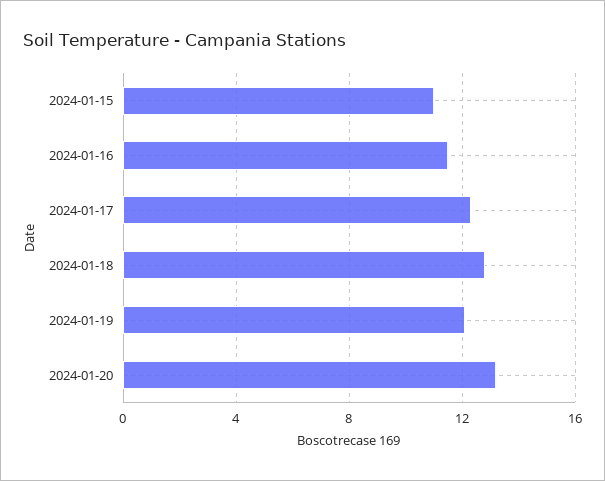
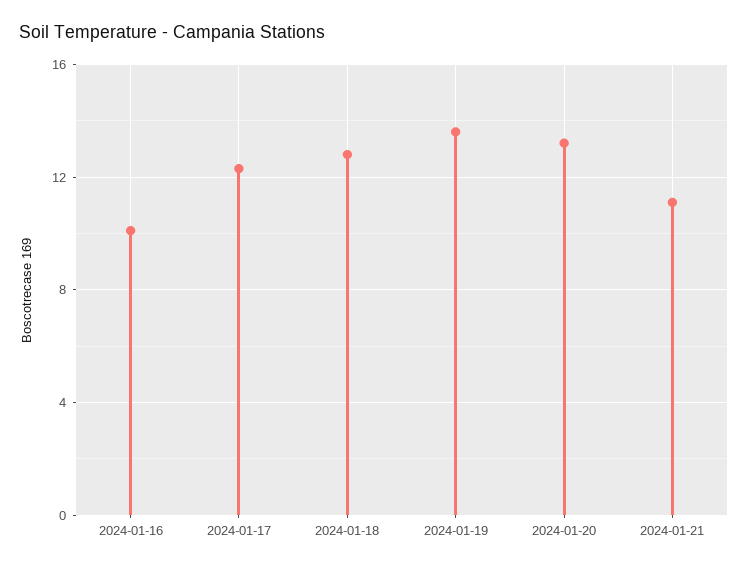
2024-01-15: 11 -> none
2024-01-16: 11.5 -> 10
2024-01-19: 12 -> 13.5
2024-01-21: none -> 11

